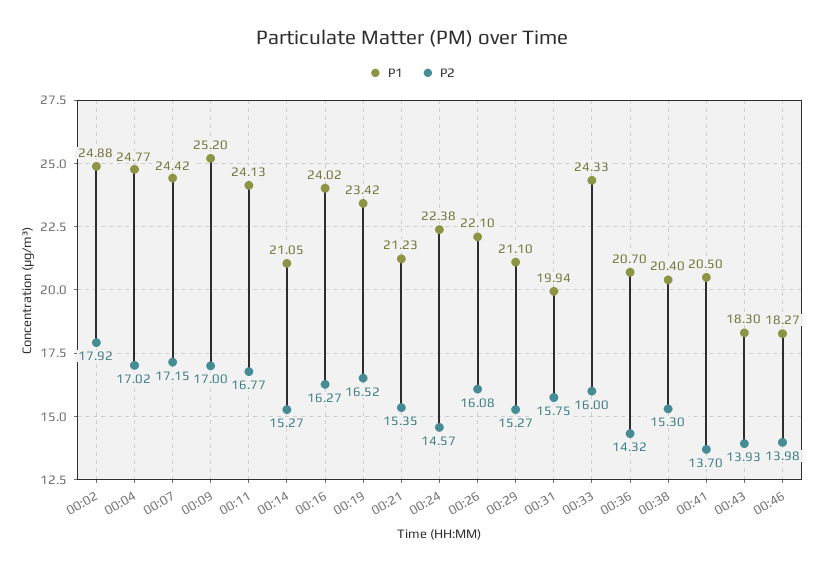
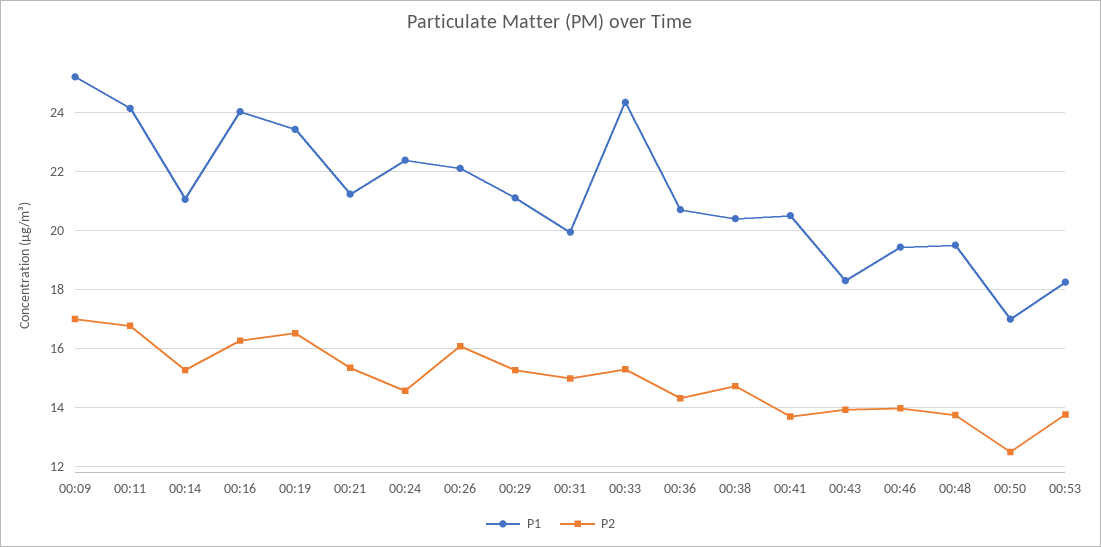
P1, 00:02: 24.88 -> none
P2, 00:02: 17.92 -> none
P1, 00:04: 24.77 -> none
P2, 00:04: 17.02 -> none
P1, 00:07: 24.42 -> none
P2, 00:07: 17.15 -> none
P2, 00:31: 15.75 -> 15
P2, 00:33: 16 -> 15.25
P2, 00:38: 15.3 -> 14.75
P1, 00:46: 18.27 -> 19.5
P1, 00:48: none -> 19.5
P2, 00:48: none -> 13.75
P1, 00:50: none -> 17
P2, 00:50: none -> 12.5
P1, 00:53: none -> 18.25
P2, 00:53: none -> 13.75

